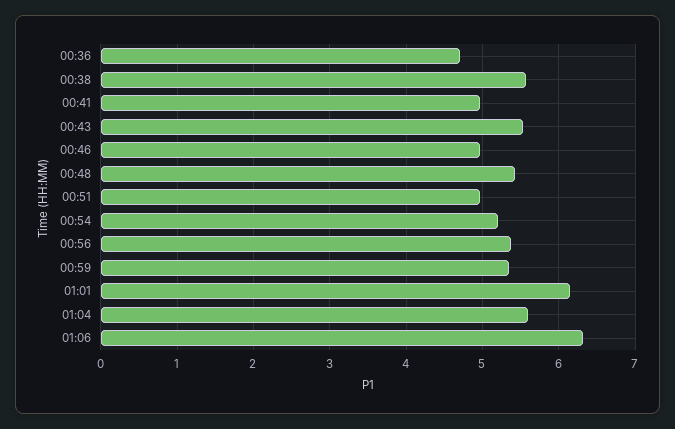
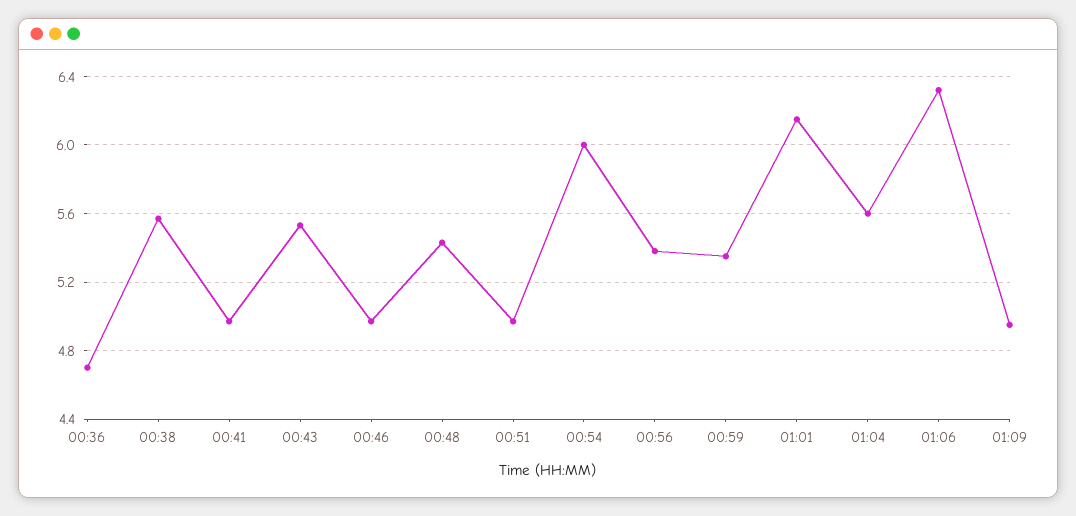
00:54: 5.2 -> 6
01:09: none -> 4.95

